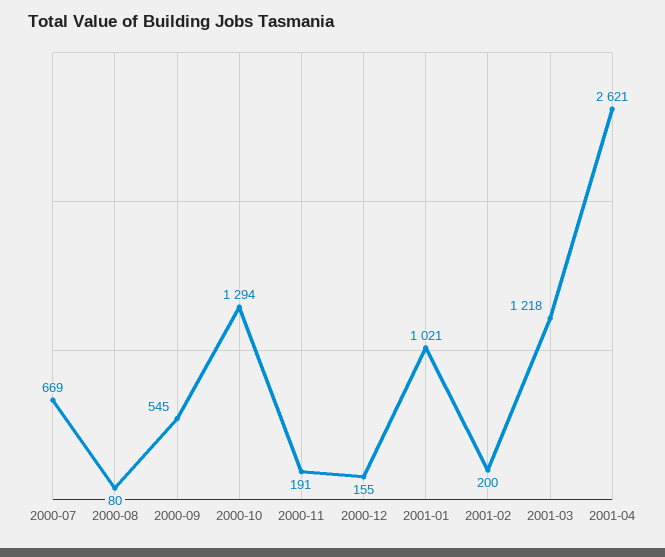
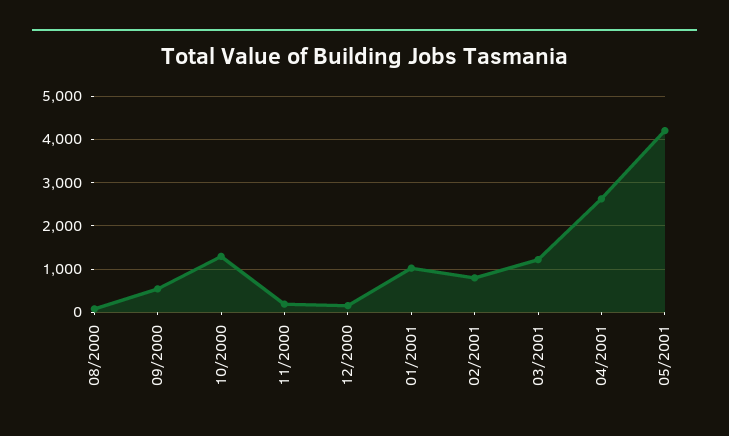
2000-07: 669 -> none
2001-02: 200 -> 800
05/2001: none -> 4200

